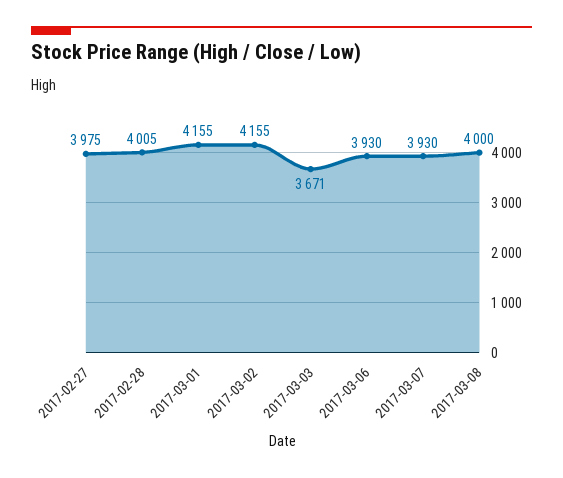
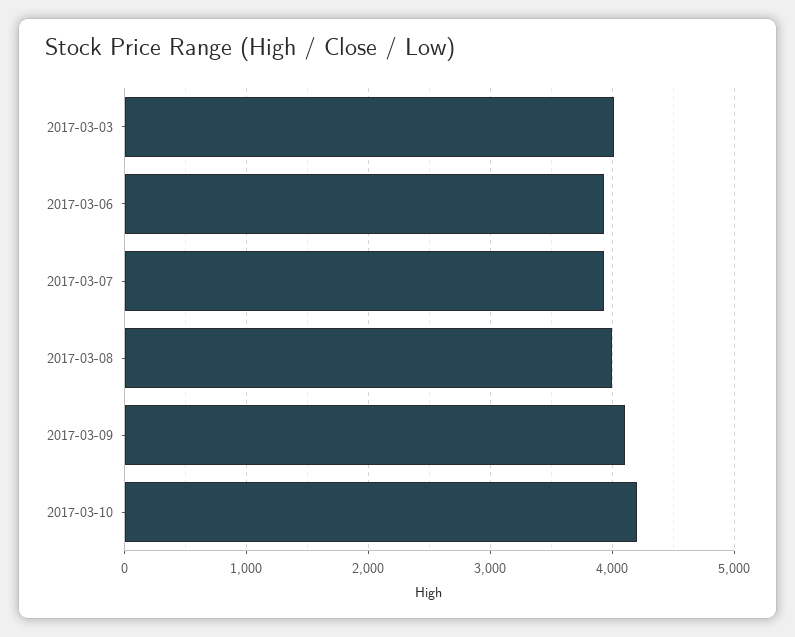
2017-02-27: 3975 -> none
2017-02-28: 4005 -> none
2017-03-01: 4155 -> none
2017-03-02: 4155 -> none
2017-03-03: 3671 -> 4000
2017-03-09: none -> 4100
2017-03-10: none -> 4200

